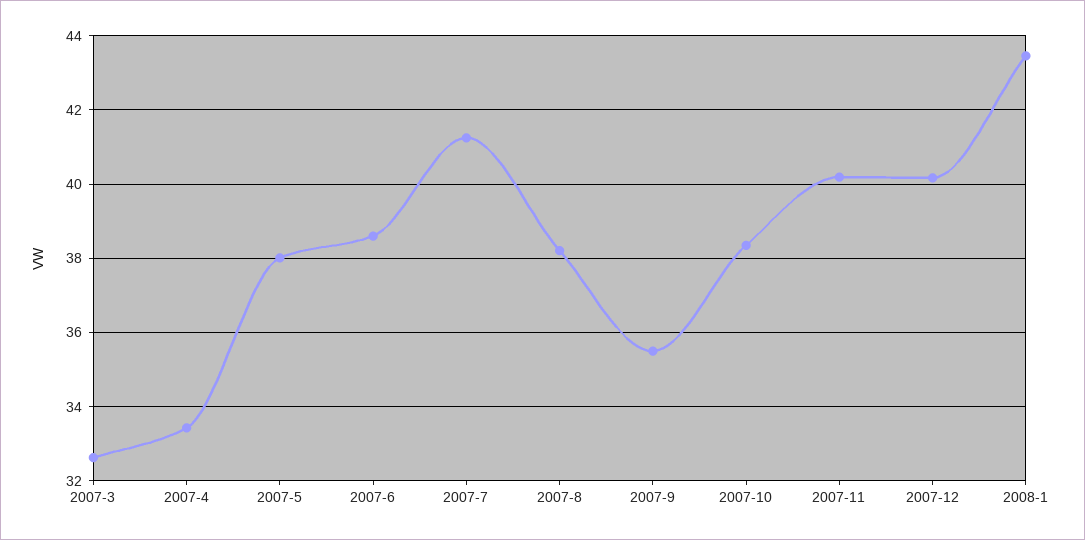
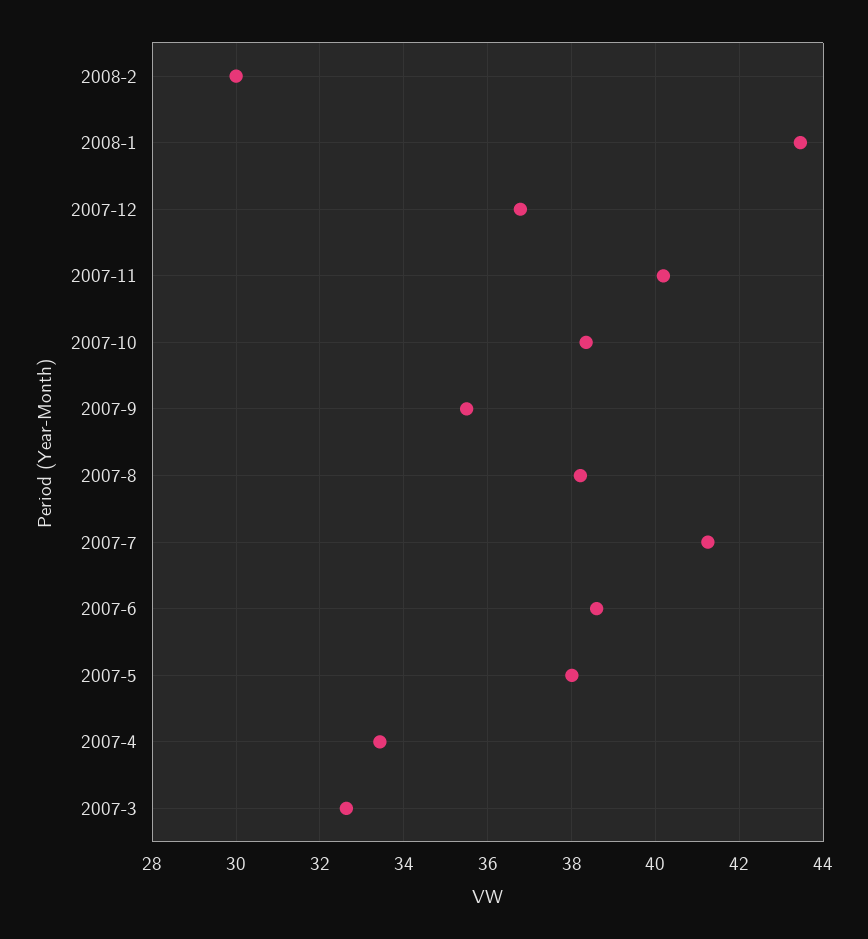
2007-12: 40.2 -> 36.8
2008-2: none -> 30

